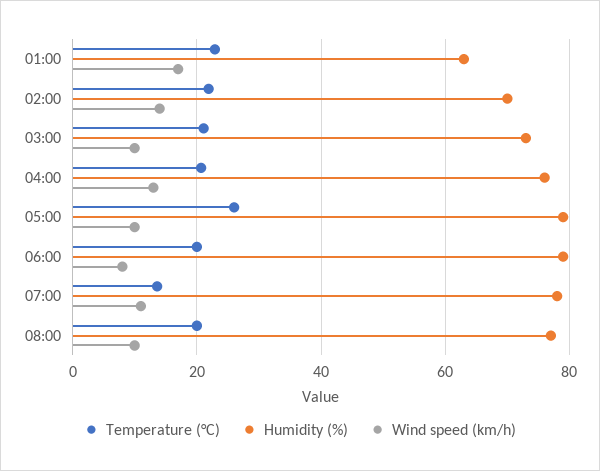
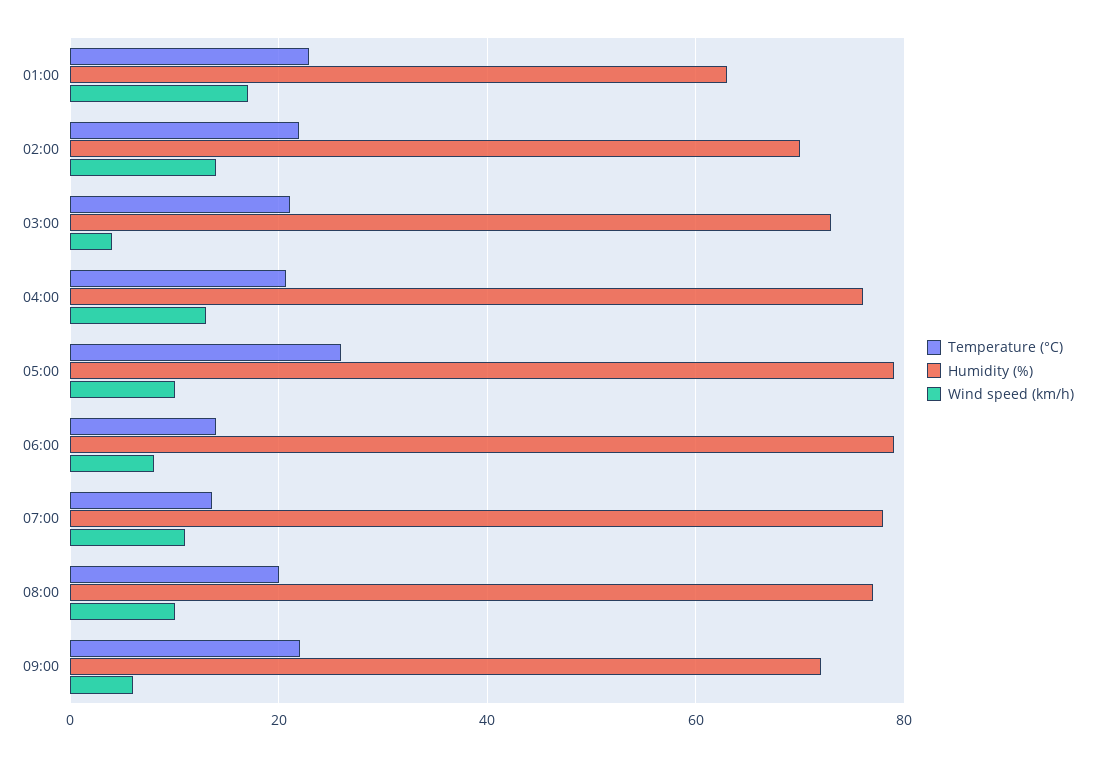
Wind speed (km/h), 03:00: 10 -> 4
Temperature (°C), 06:00: 20 -> 14
Temperature (°C), 09:00: none -> 22
Humidity (%), 09:00: none -> 72
Wind speed (km/h), 09:00: none -> 6

